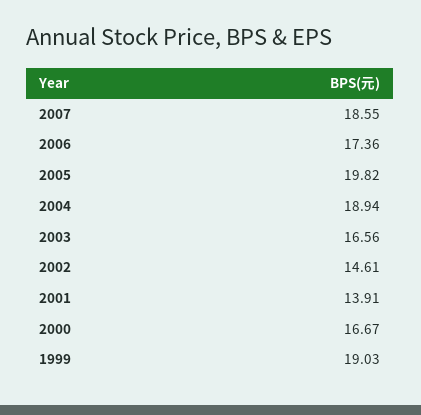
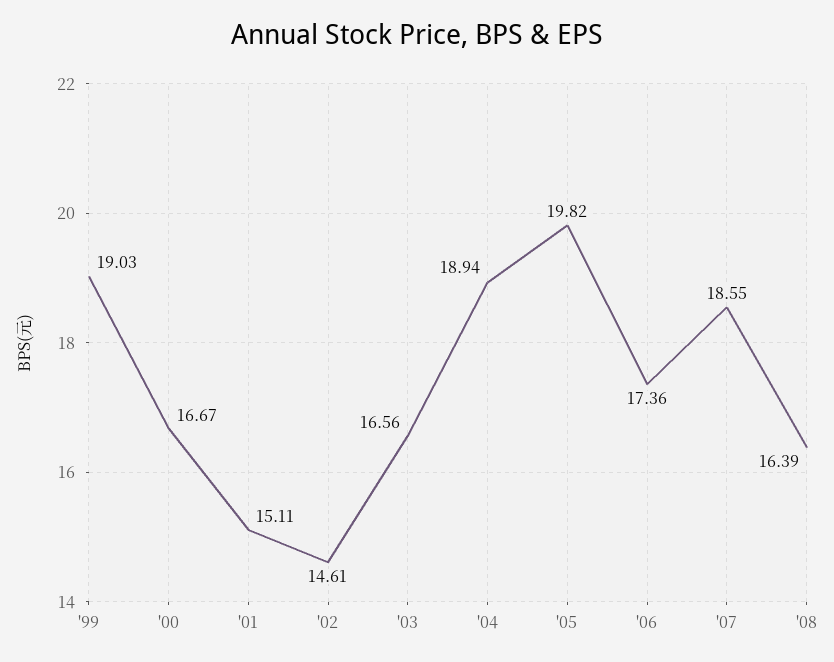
2001: 13.91 -> 15.11
'08: none -> 16.39

